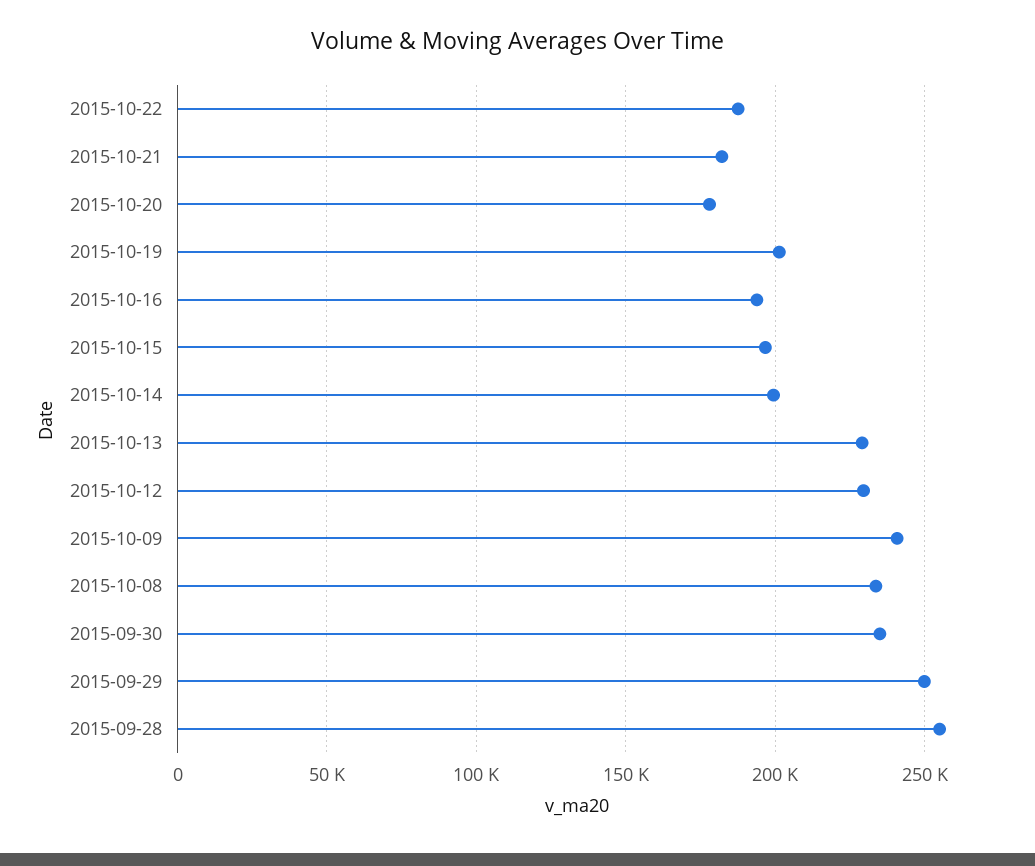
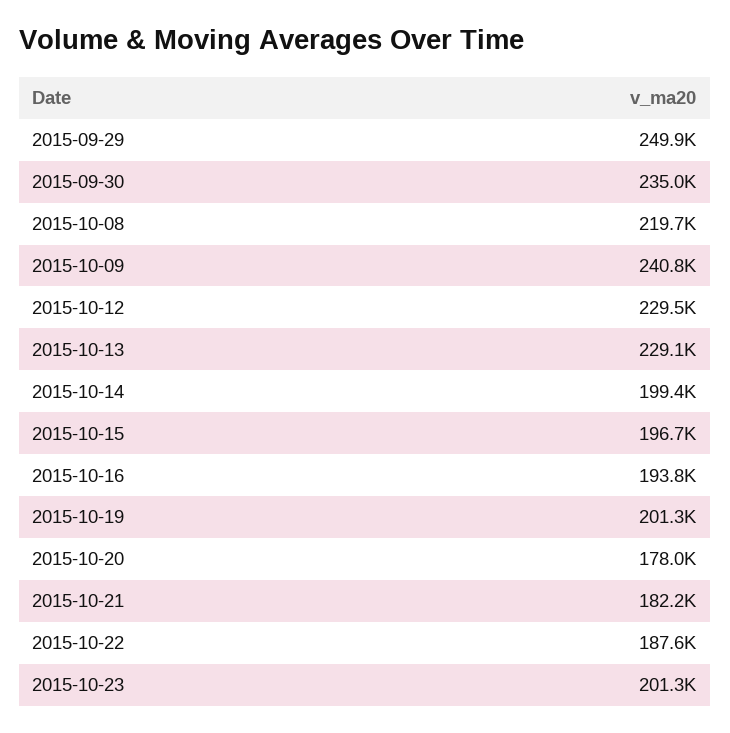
2015-10-08: 235000 -> 219700
2015-09-28: 255000 -> none
2015-10-23: none -> 201300

